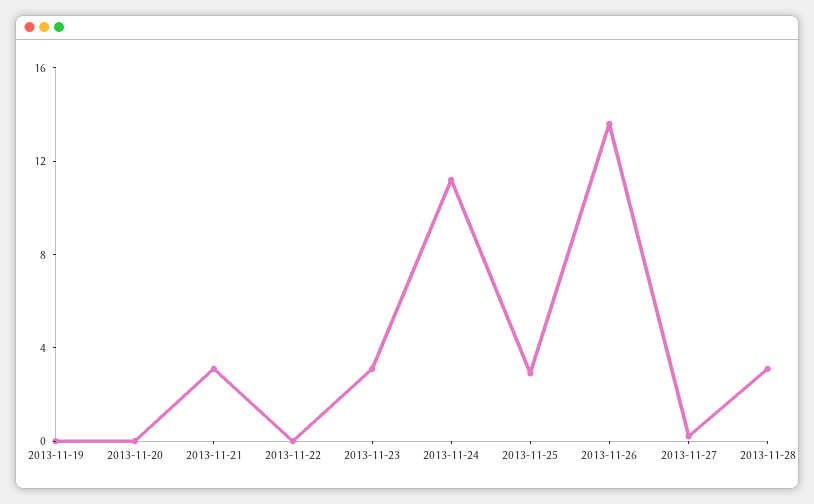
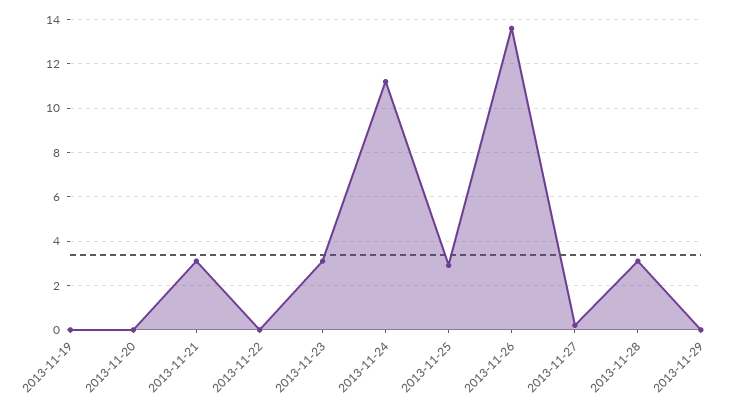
2013-11-29: none -> 0

